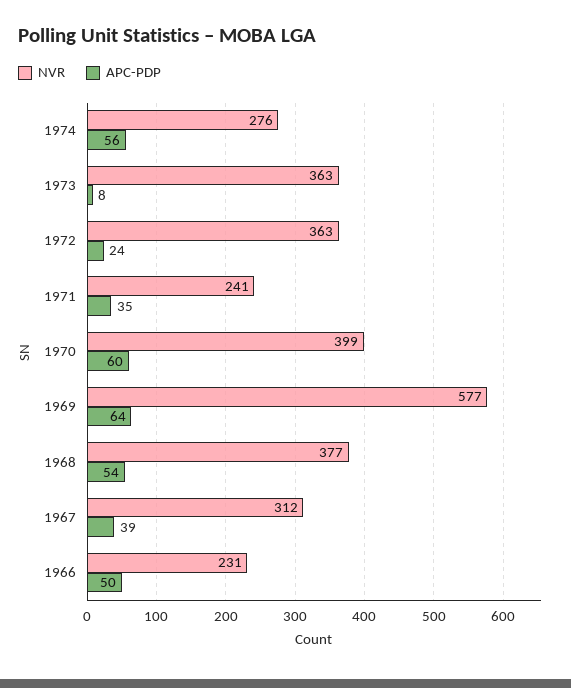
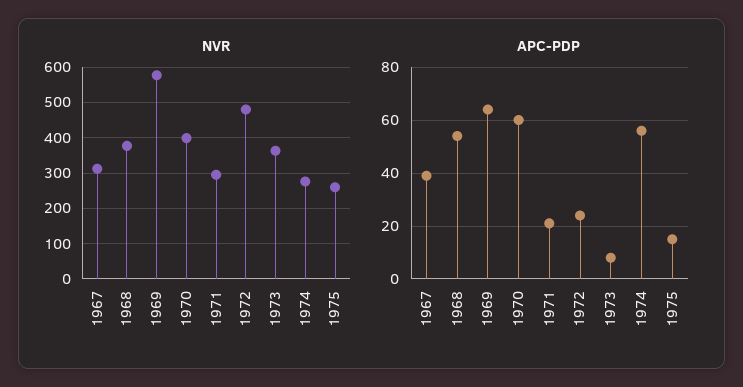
NVR, 1972: 363 -> 480
NVR, 1971: 241 -> 300
APC-PDP, 1971: 35 -> 20
NVR, 1966: 231 -> none
APC-PDP, 1966: 50 -> none
NVR, 1975: none -> 260
APC-PDP, 1975: none -> 15

